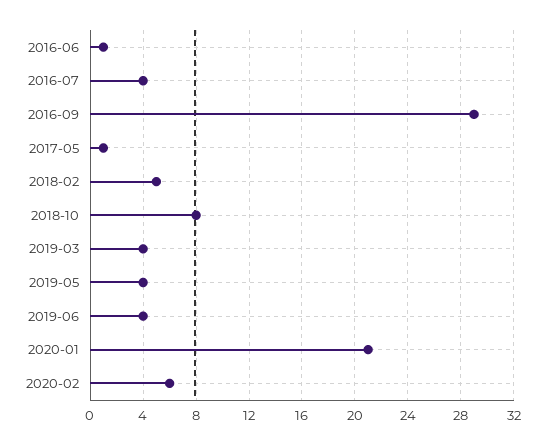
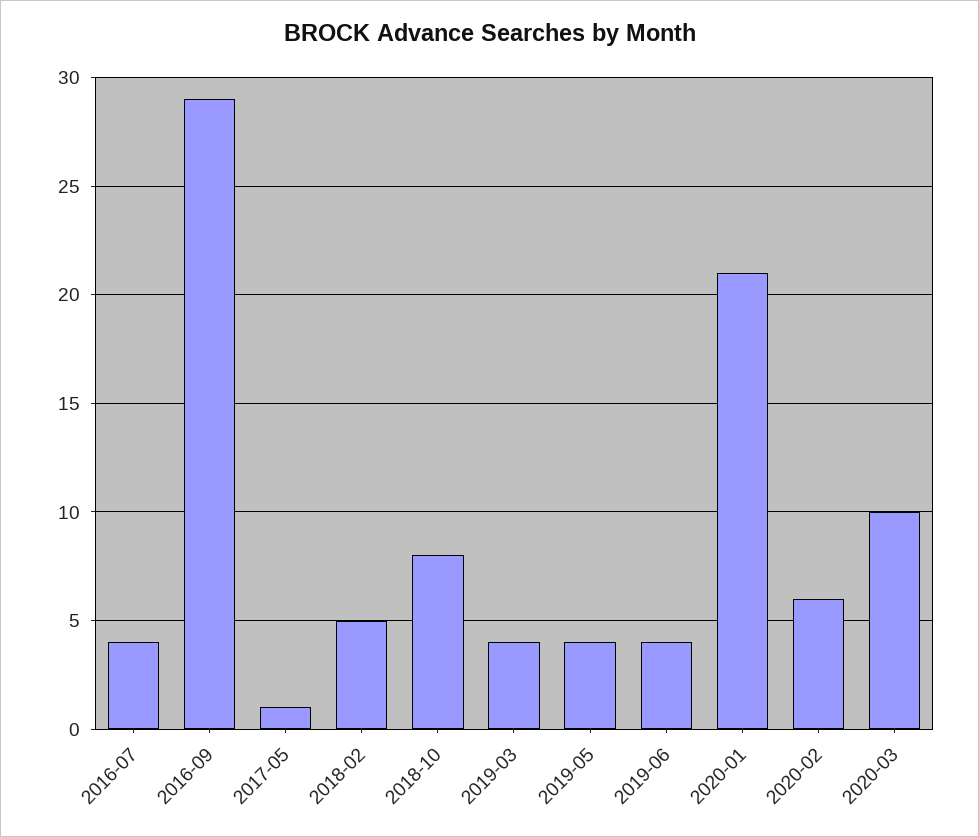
2016-06: 1 -> none
2020-03: none -> 10

